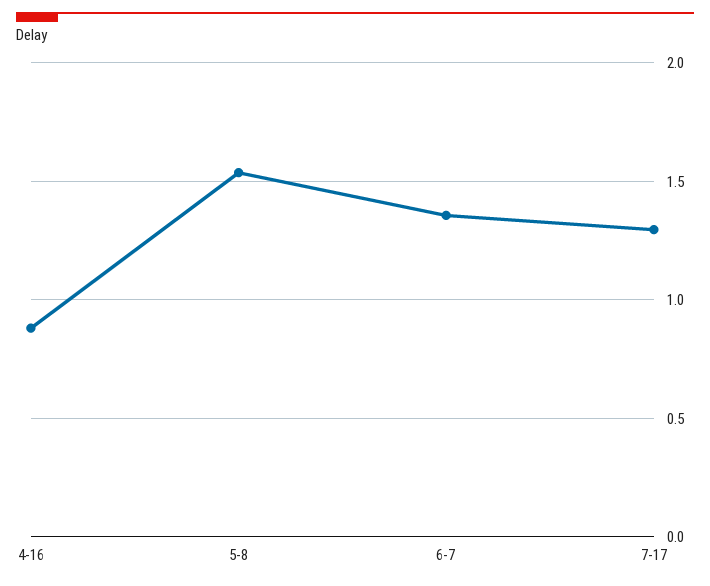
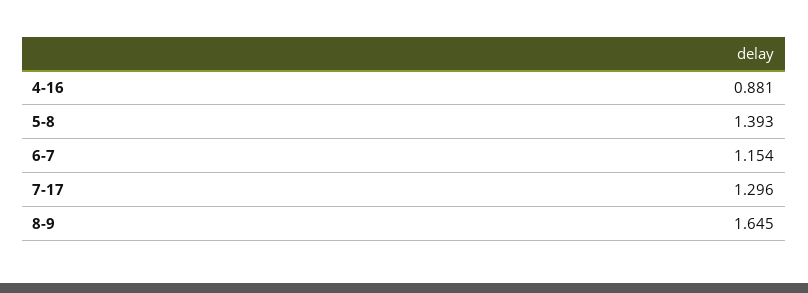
5-8: 1.55 -> 1.393
6-7: 1.35 -> 1.154
8-9: none -> 1.645

